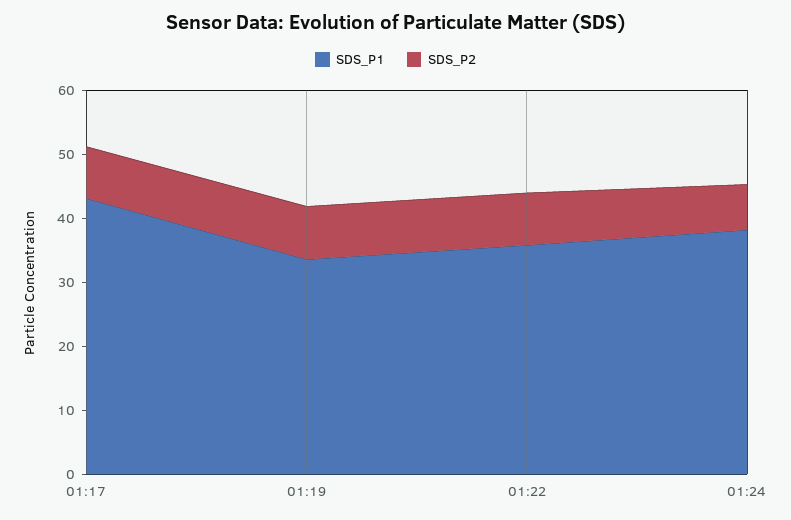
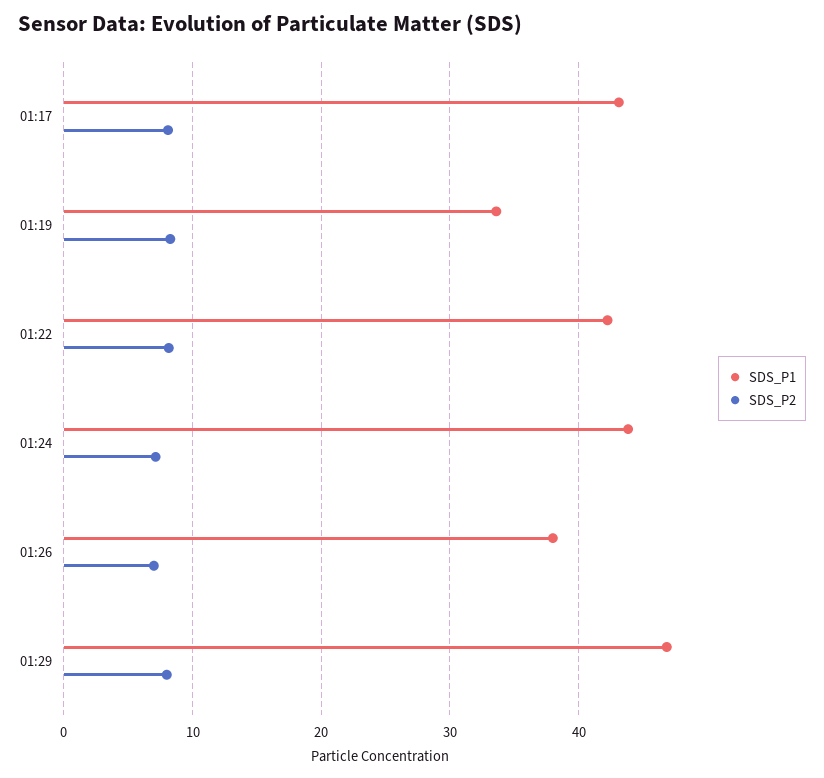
SDS_P1, 01:22: 36 -> 42
SDS_P1, 01:24: 38 -> 44
SDS_P1, 01:26: none -> 38
SDS_P2, 01:26: none -> 7
SDS_P1, 01:29: none -> 47
SDS_P2, 01:29: none -> 8

